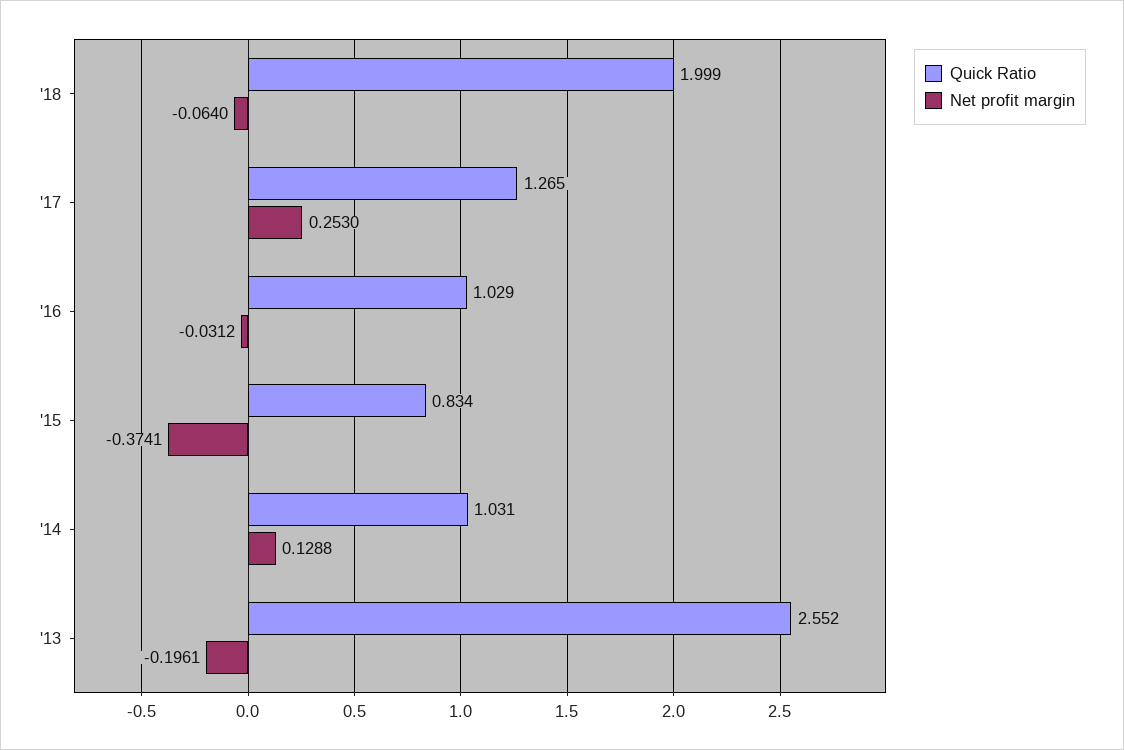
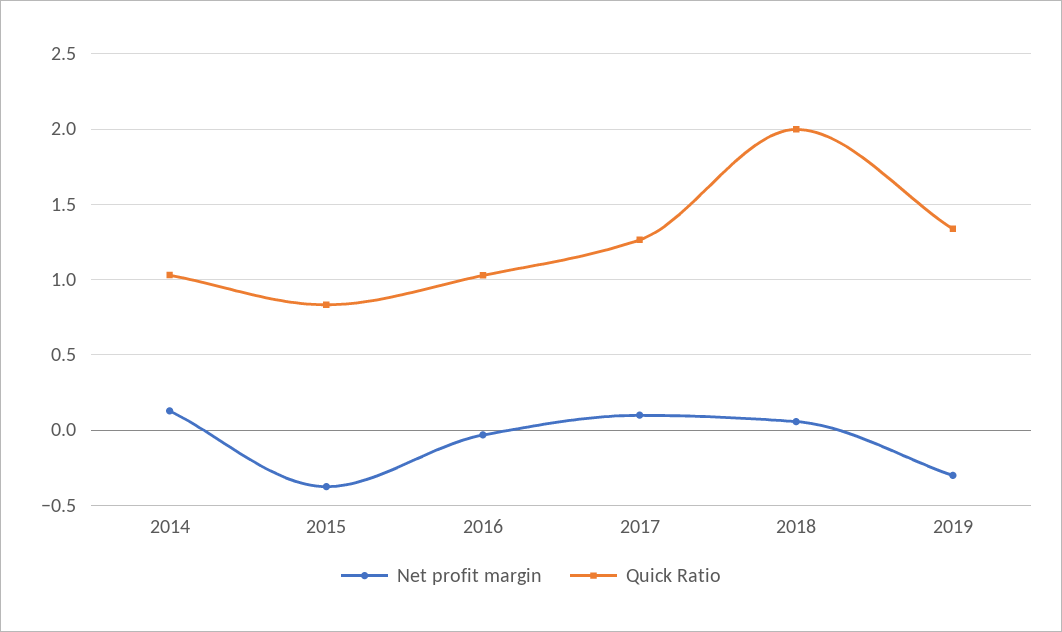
Net profit margin, '18: -0.064 -> 0.05
Net profit margin, '17: 0.253 -> 0.1
Quick Ratio, '13: 2.552 -> none
Net profit margin, '13: -0.1961 -> none
Net profit margin, 2019: none -> -0.3
Quick Ratio, 2019: none -> 1.35

